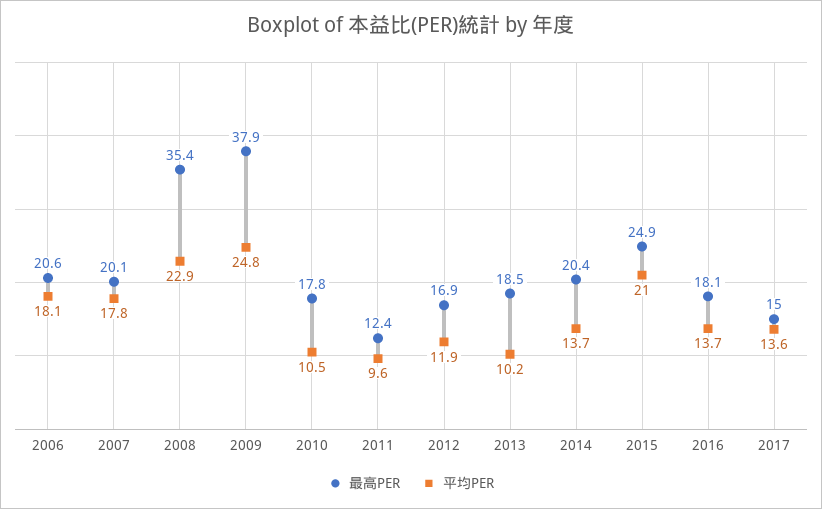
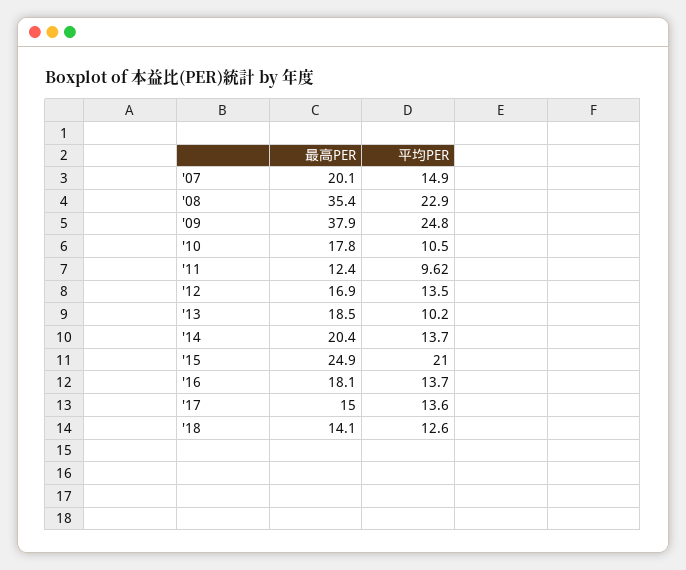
最高PER, 2006: 20.6 -> none
平均PER, 2006: 18.1 -> none
平均PER, 2007: 17.8 -> 14.9
平均PER, 2012: 11.9 -> 13.5
最高PER, '18: none -> 14.1
平均PER, '18: none -> 12.6

